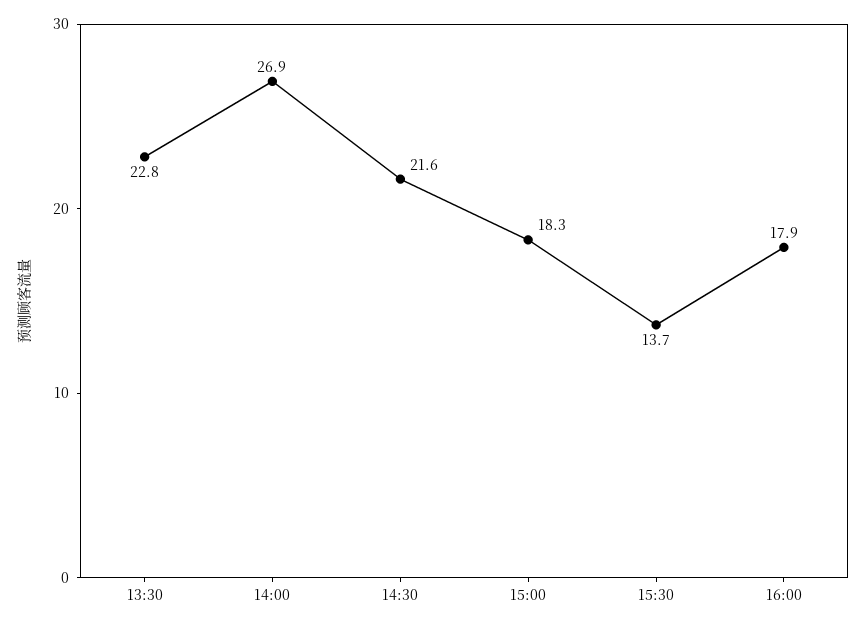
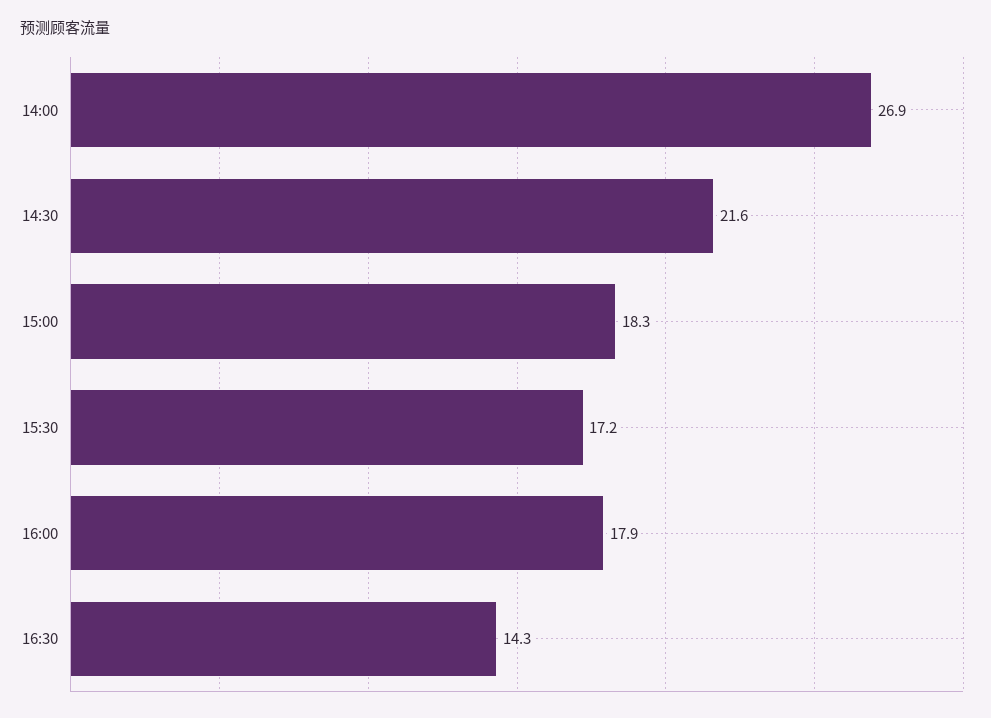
13:30: 22.8 -> none
15:30: 13.7 -> 17.2
16:30: none -> 14.3

